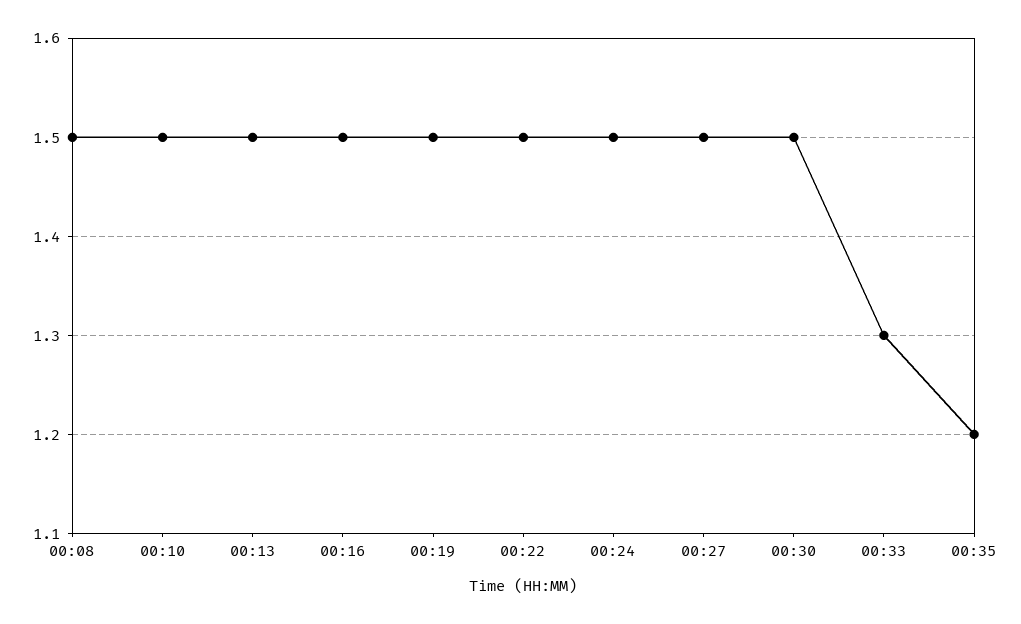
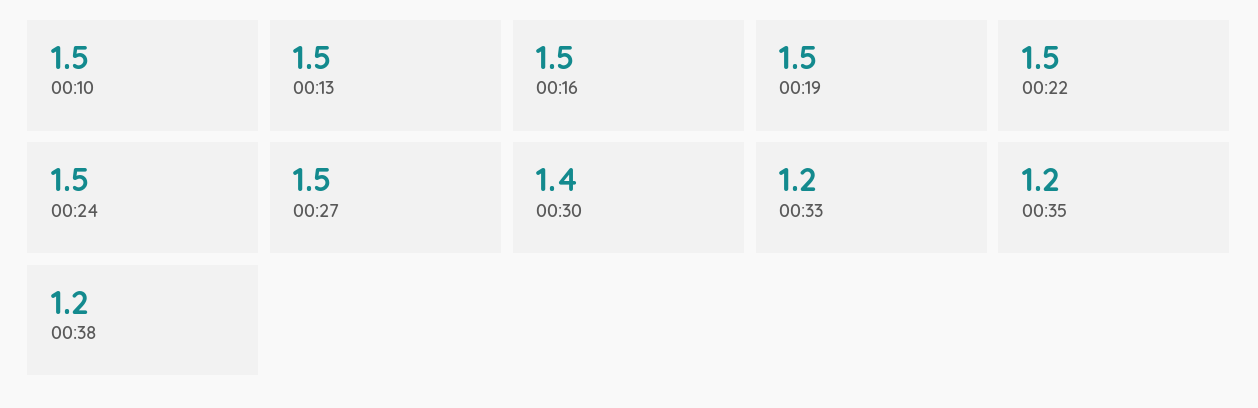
00:08: 1.5 -> none
00:30: 1.5 -> 1.4
00:33: 1.3 -> 1.2
00:38: none -> 1.2

